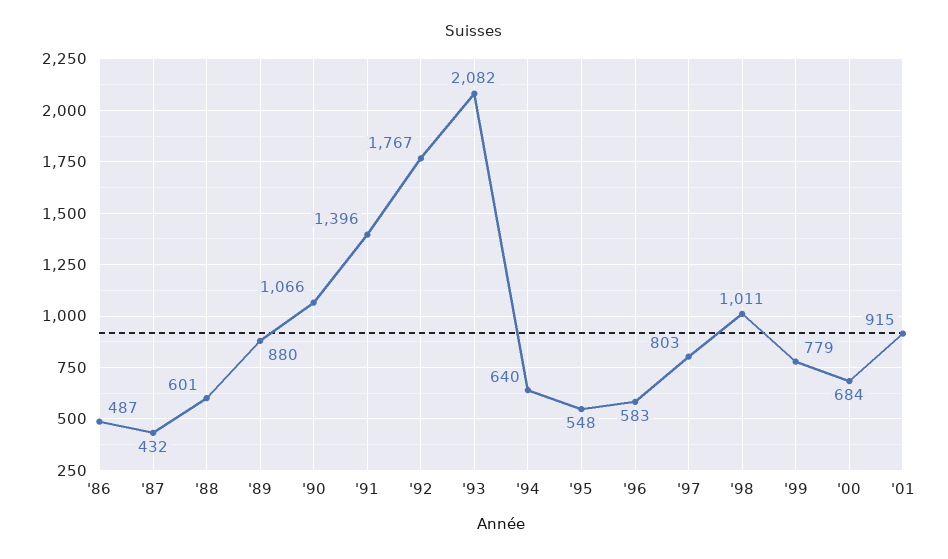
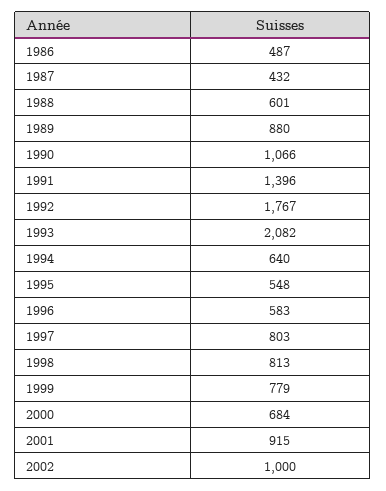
'98: 1011 -> 813
2002: none -> 1000

